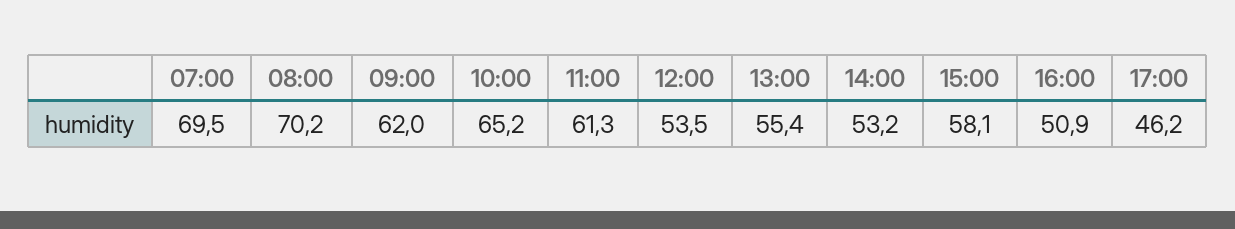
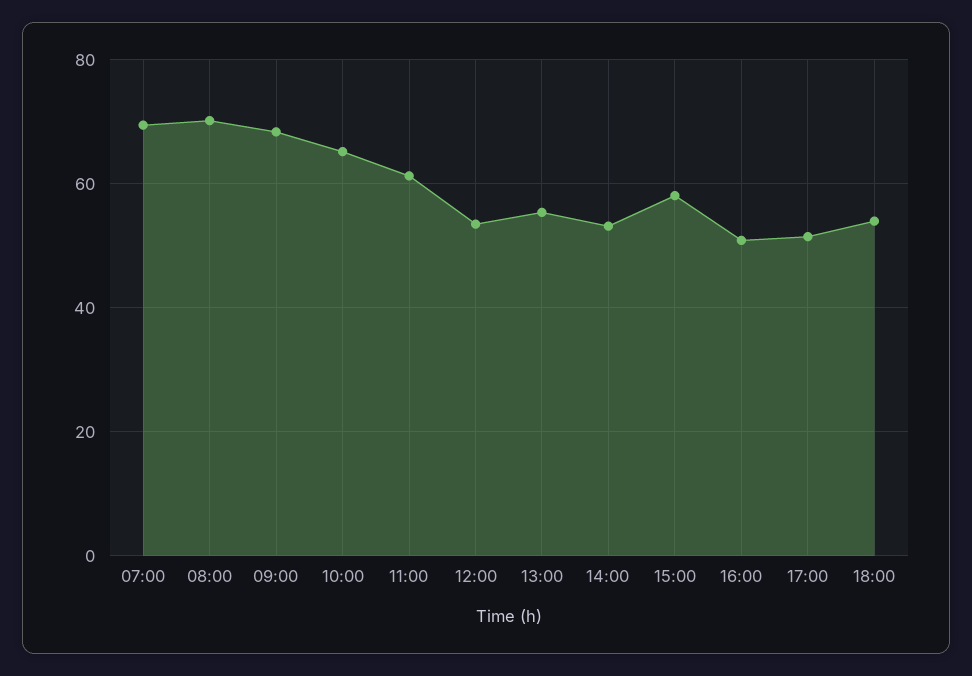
09:00: 62 -> 68
17:00: 46.2 -> 52
18:00: none -> 54

